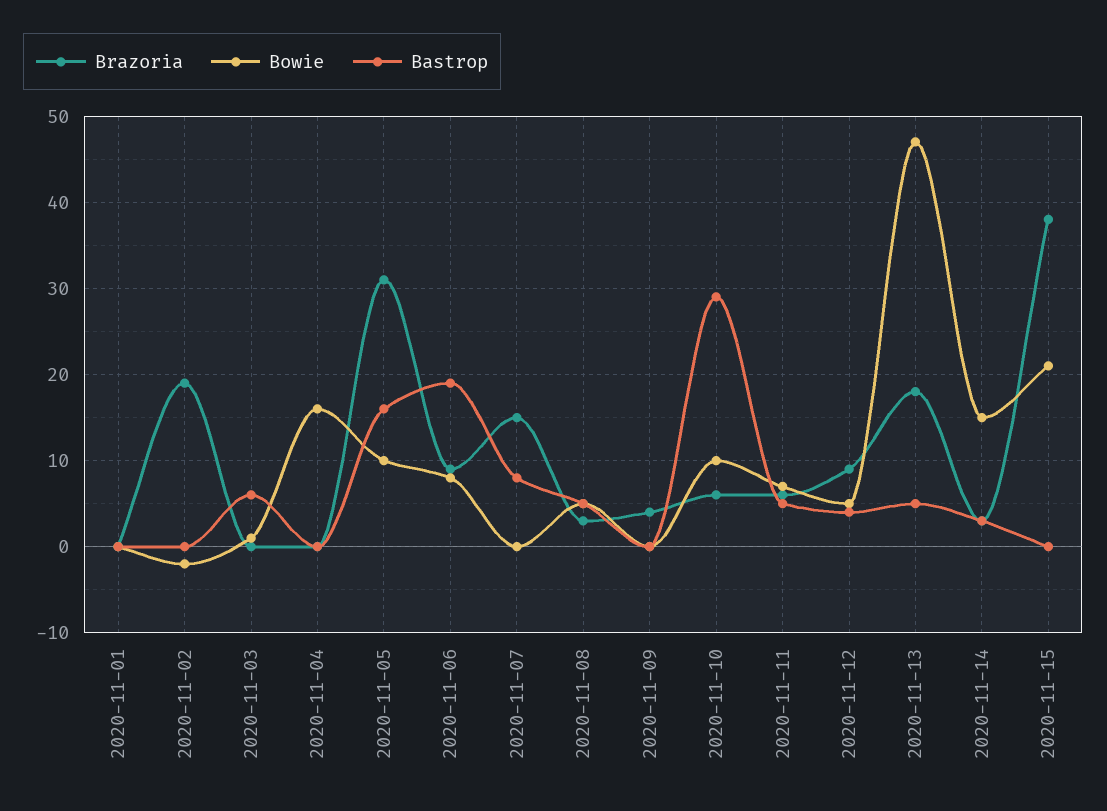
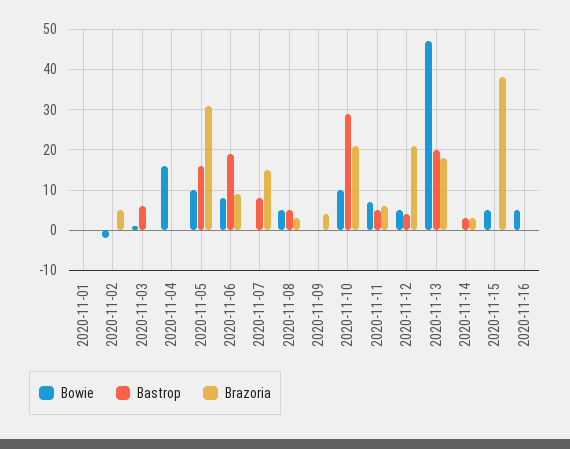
Brazoria, 2020-11-02: 19 -> 5
Brazoria, 2020-11-10: 6 -> 20
Brazoria, 2020-11-12: 9 -> 20
Bastrop, 2020-11-13: 5 -> 20
Bowie, 2020-11-14: 15 -> 0
Bowie, 2020-11-15: 21 -> 5
Bowie, 2020-11-16: none -> 5
Bastrop, 2020-11-16: none -> 0
Brazoria, 2020-11-16: none -> 0

